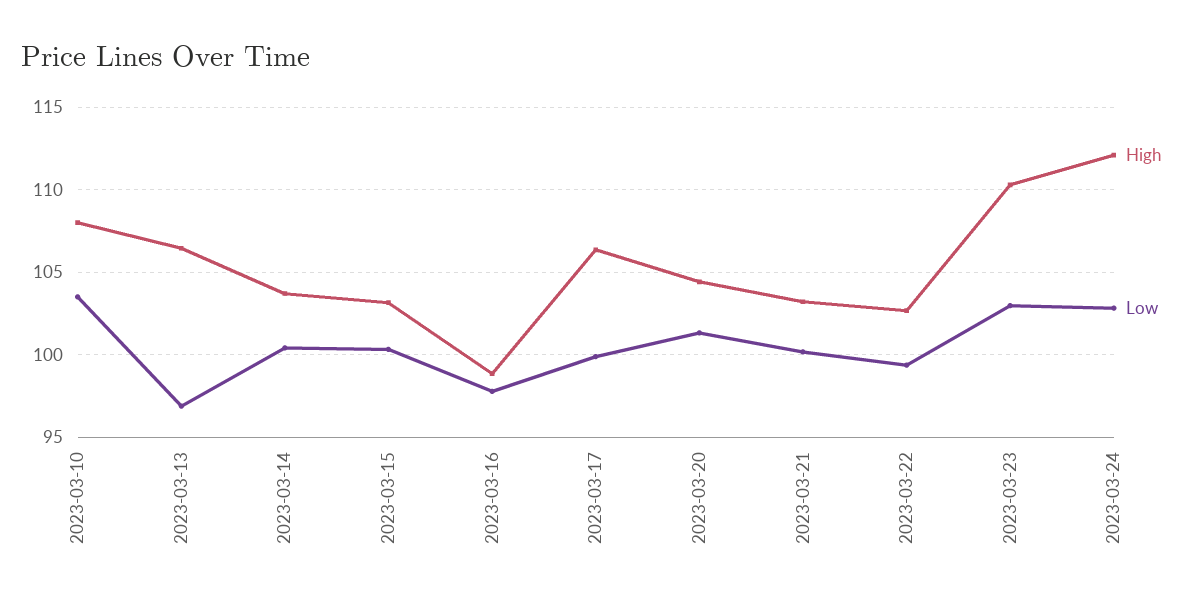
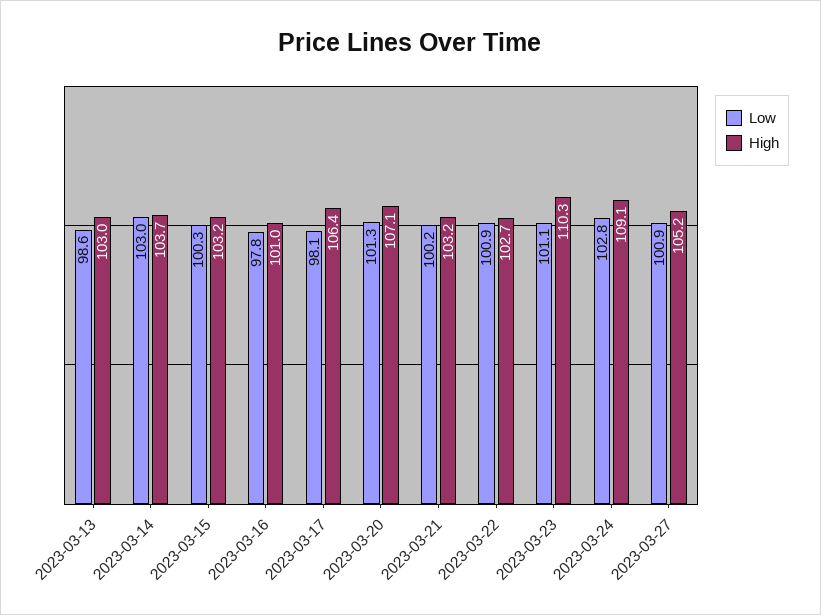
High, 2023-03-10: 108 -> none
Low, 2023-03-10: 103.5 -> none
High, 2023-03-13: 106.5 -> 103
Low, 2023-03-13: 97 -> 98.6
Low, 2023-03-14: 100.5 -> 103
High, 2023-03-16: 99 -> 101
Low, 2023-03-17: 100 -> 98.1
High, 2023-03-20: 104.5 -> 107.1
Low, 2023-03-22: 99.5 -> 100.9
Low, 2023-03-23: 103 -> 101.1
High, 2023-03-24: 112 -> 109.1
Low, 2023-03-27: none -> 100.9
High, 2023-03-27: none -> 105.2

